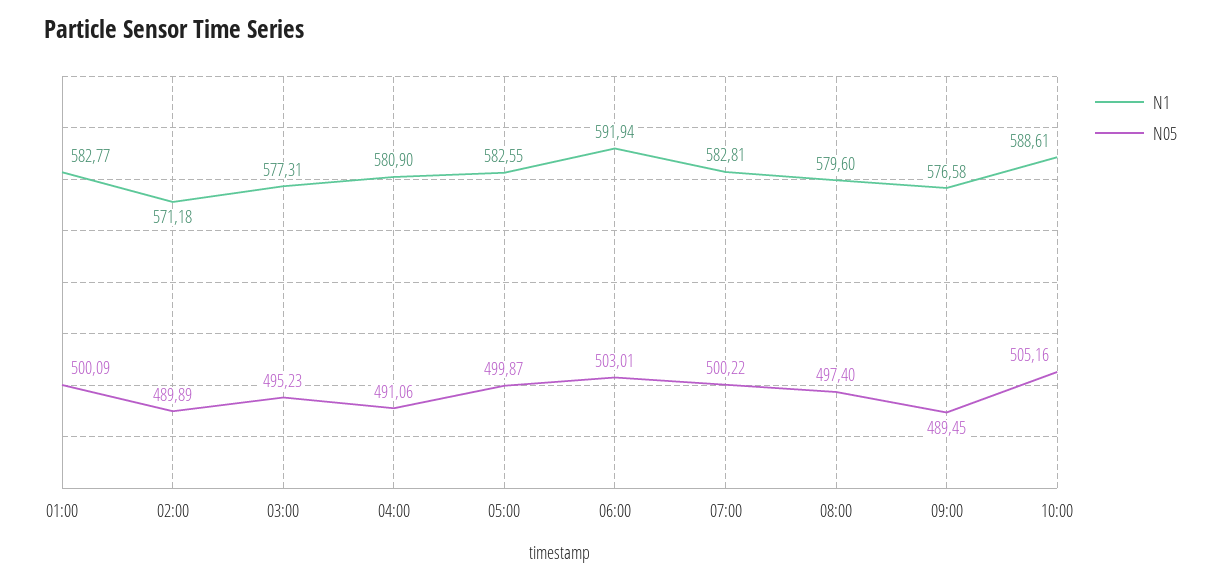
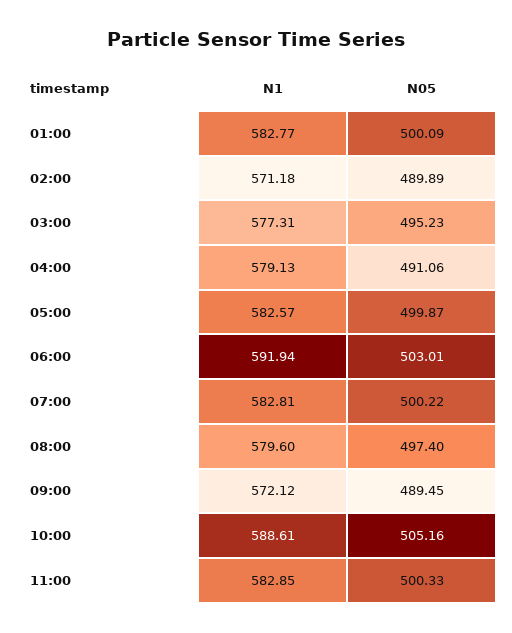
N1, 04:00: 580.9 -> 579.13
N1, 05:00: 582.55 -> 582.57
N1, 09:00: 576.58 -> 572.12
N1, 11:00: none -> 582.85
N05, 11:00: none -> 500.33

